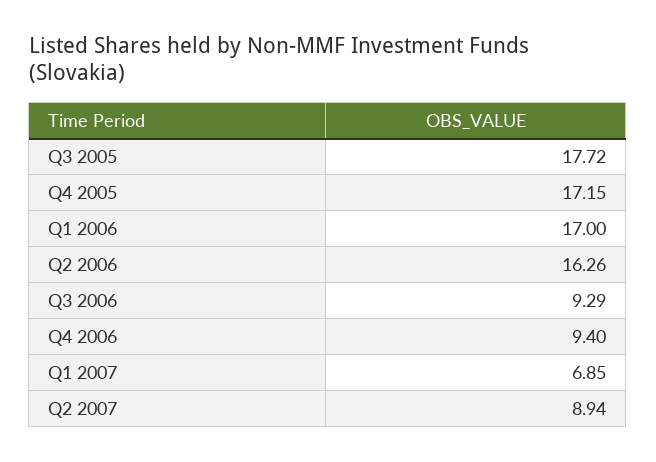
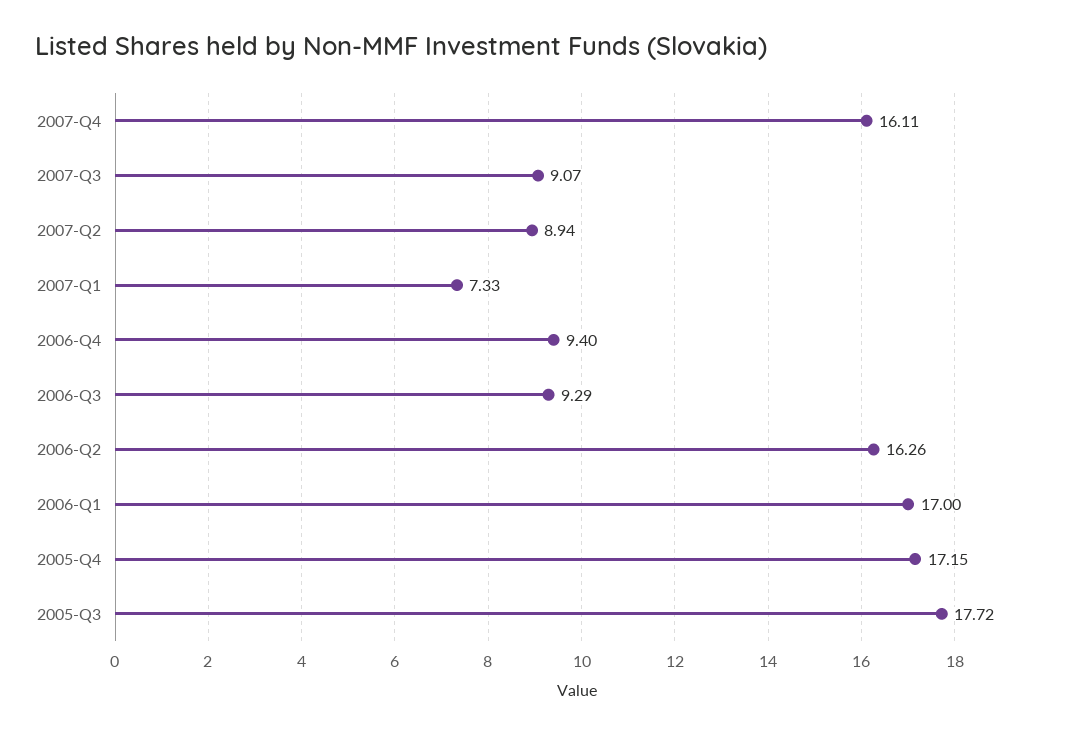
Q1 2007: 6.85 -> 7.33
2007-Q4: none -> 16.11
2007-Q3: none -> 9.07

